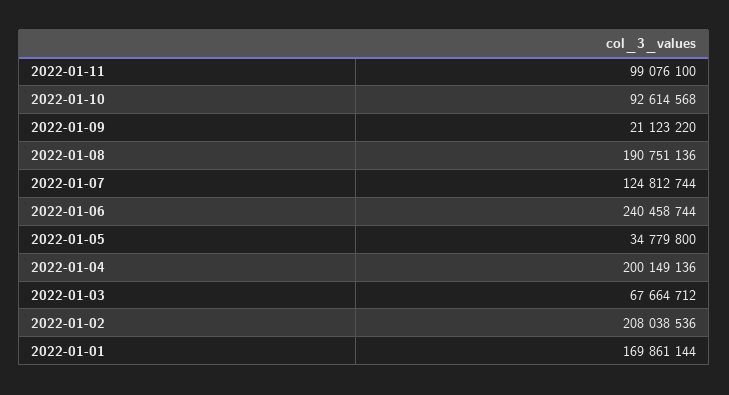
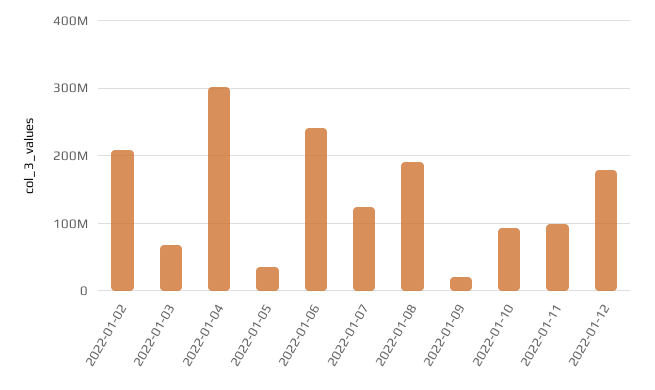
2022-01-04: 200149136 -> 300000000
2022-01-01: 169861144 -> none
2022-01-12: none -> 180000000

